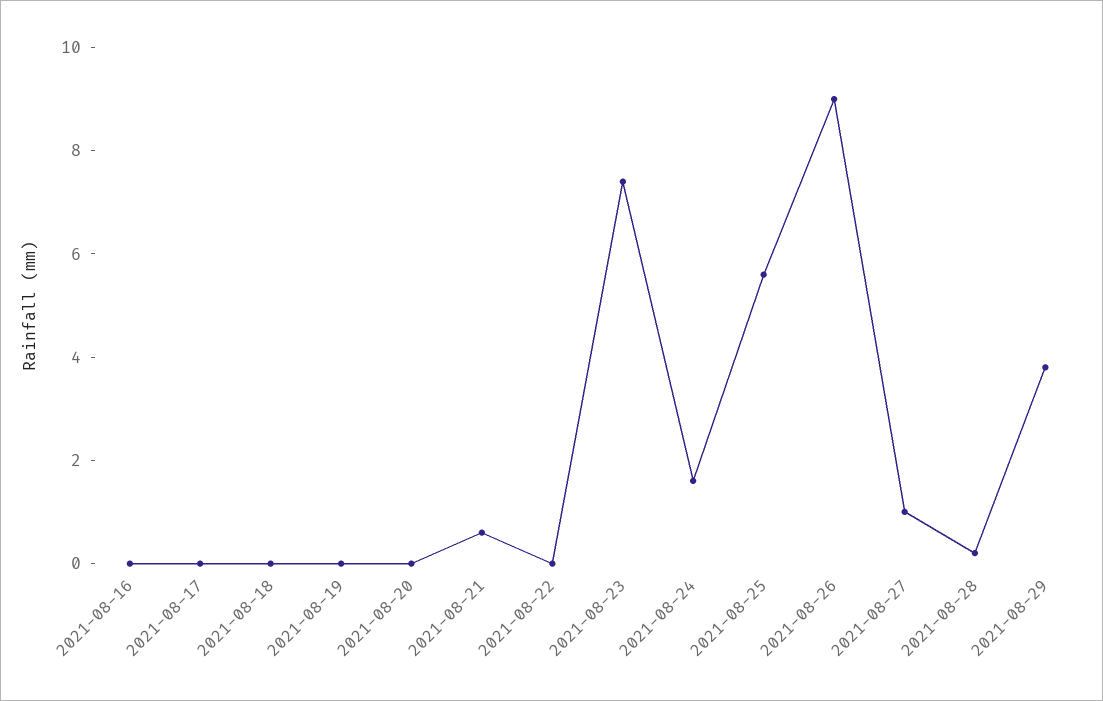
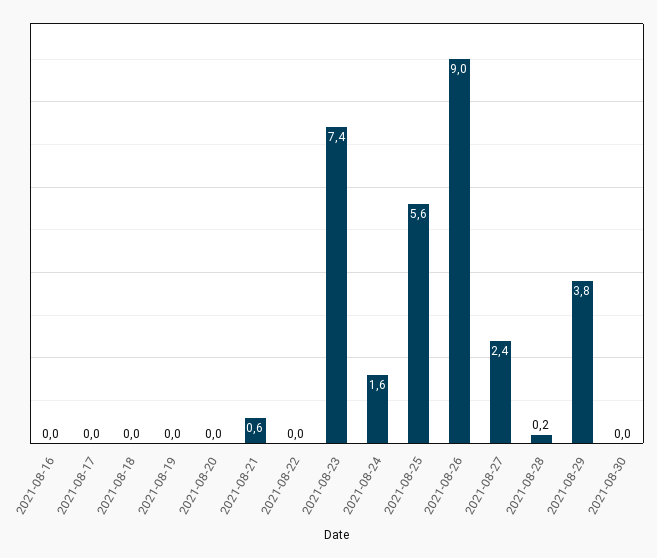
2021-08-27: 1 -> 2.4
2021-08-30: none -> 0

